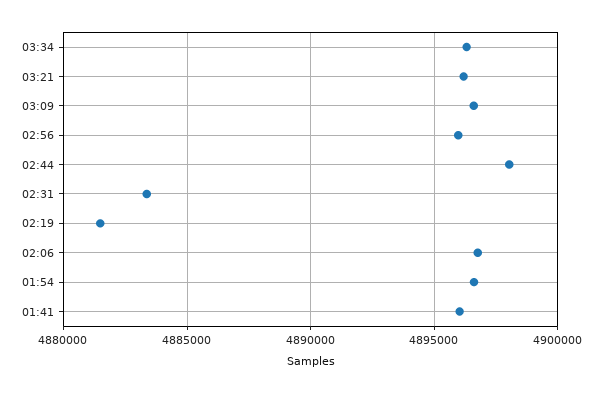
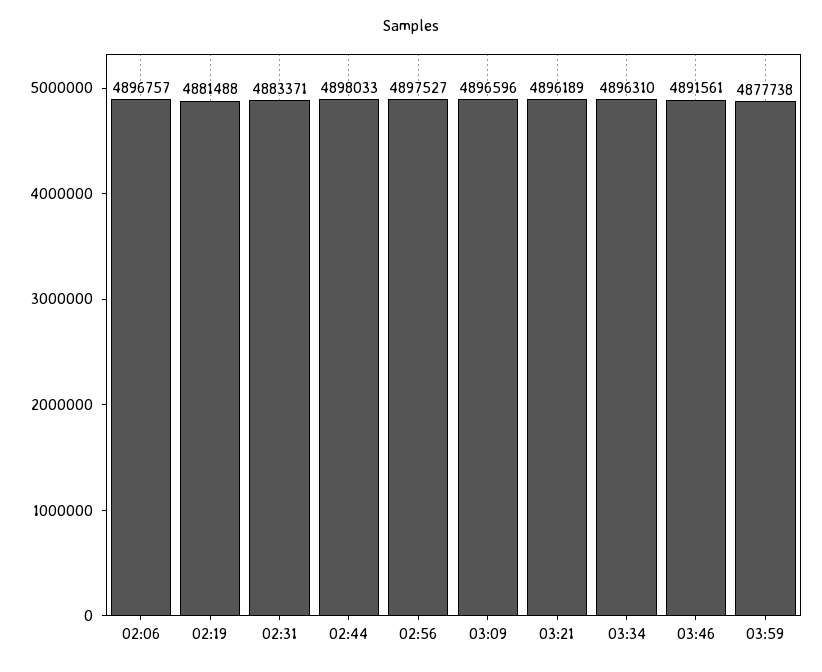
02:56: 4896000 -> 4897527
01:54: 4896500 -> none
01:41: 4896000 -> none
03:46: none -> 4891561
03:59: none -> 4877738

